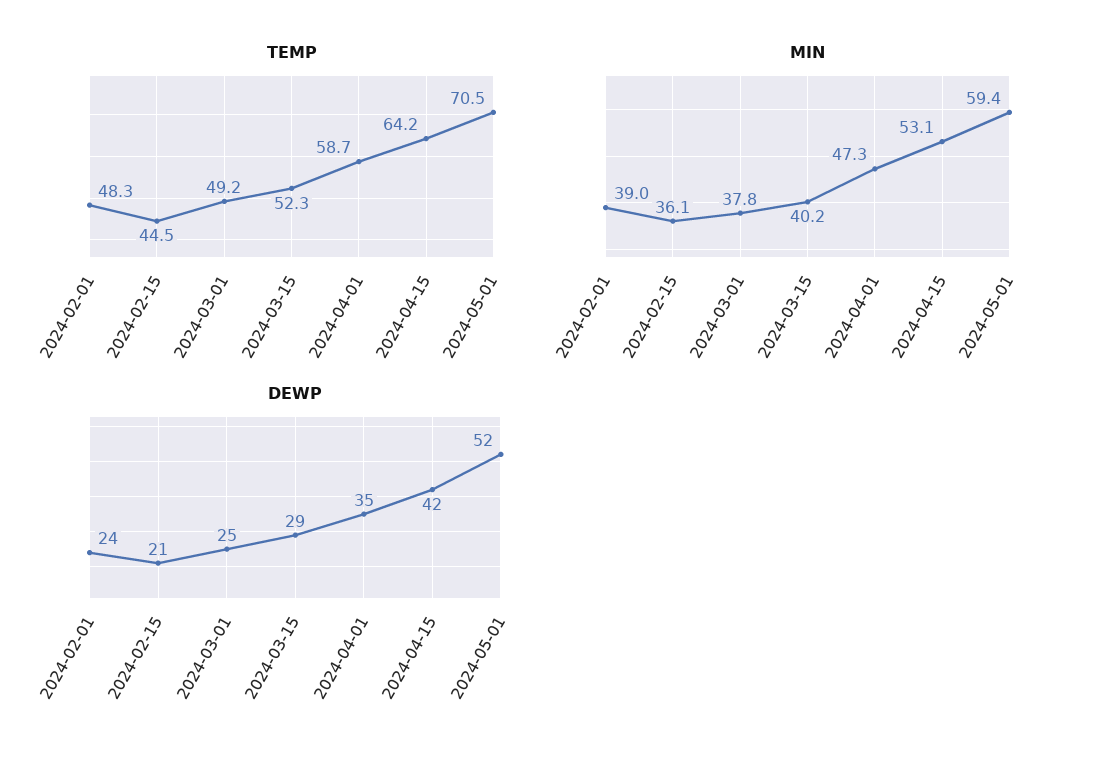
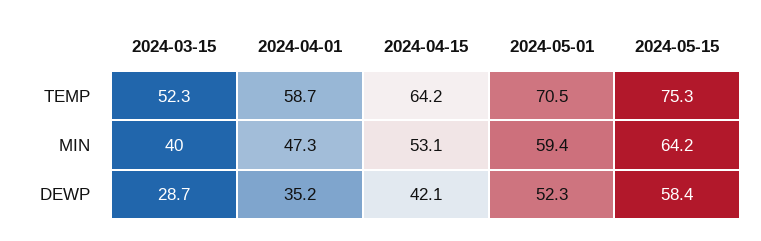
TEMP, 2024-02-01: 48.3 -> none
TEMP, 2024-02-15: 44.5 -> none
TEMP, 2024-03-01: 49.2 -> none
MIN, 2024-02-01: 39 -> none
MIN, 2024-02-15: 36.1 -> none
MIN, 2024-03-01: 37.8 -> none
MIN, 2024-03-15: 40.2 -> 40
DEWP, 2024-02-01: 24 -> none
DEWP, 2024-02-15: 21 -> none
DEWP, 2024-03-01: 25 -> none
TEMP, 2024-05-15: none -> 75.3
MIN, 2024-05-15: none -> 64.2
DEWP, 2024-05-15: none -> 58.4

